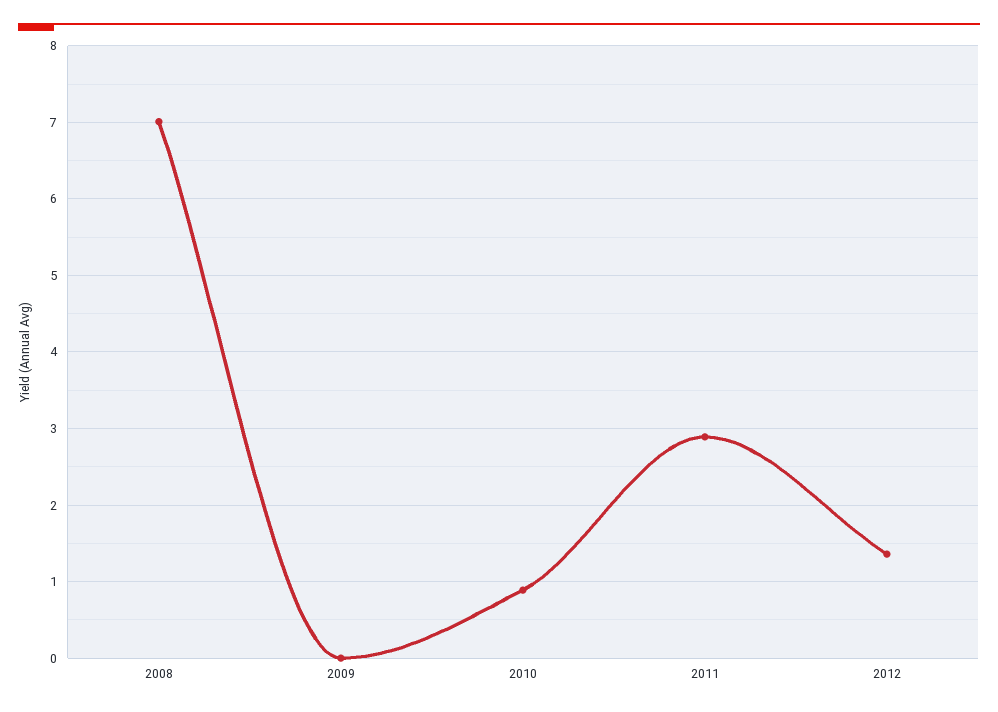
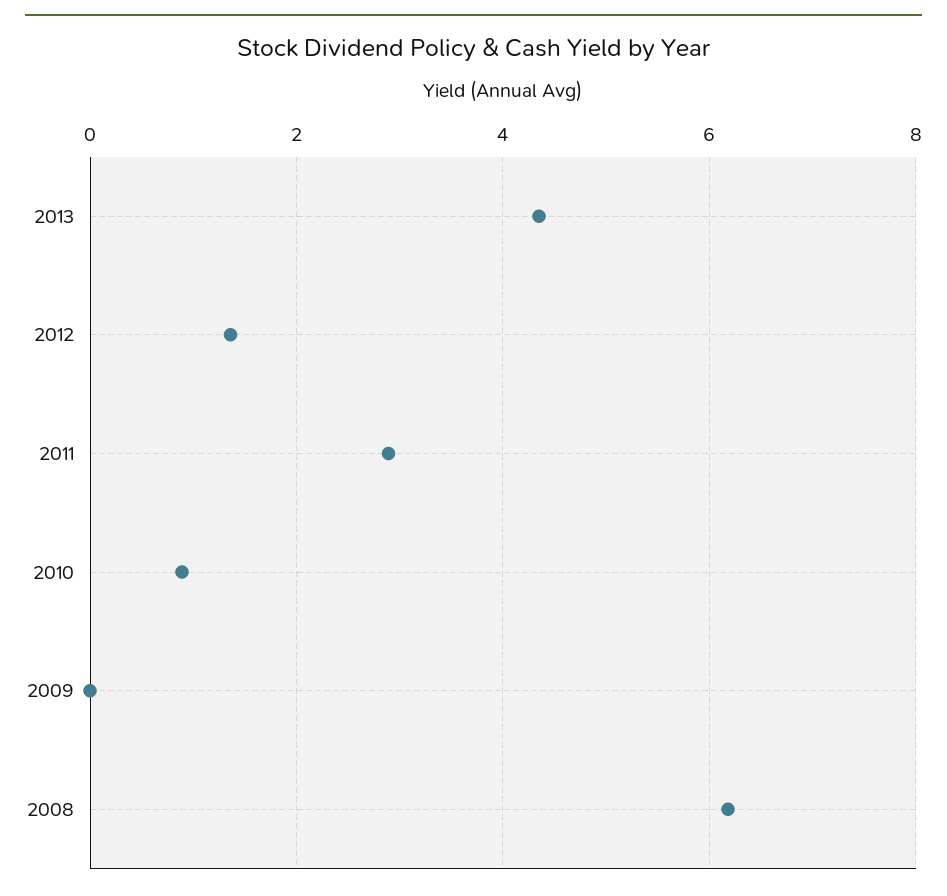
2008: 7 -> 6.2
2013: none -> 4.4

